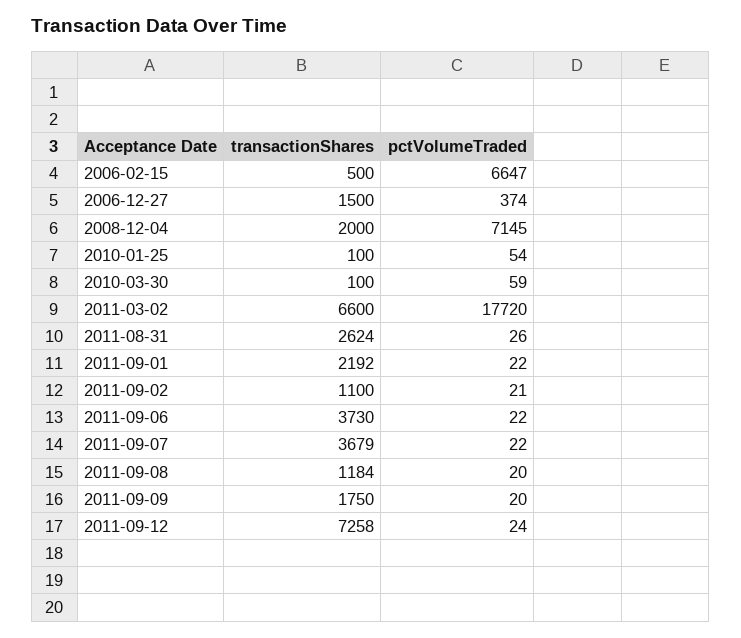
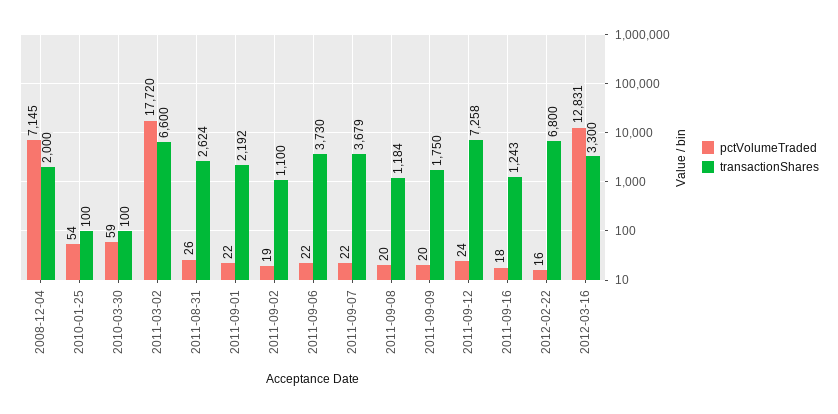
transactionShares, 2006-02-15: 500 -> none
pctVolumeTraded, 2006-02-15: 6647 -> none
transactionShares, 2006-12-27: 1500 -> none
pctVolumeTraded, 2006-12-27: 374 -> none
pctVolumeTraded, 2011-09-02: 21 -> 19
pctVolumeTraded, 2011-09-16: none -> 18
transactionShares, 2011-09-16: none -> 1243
pctVolumeTraded, 2012-02-22: none -> 16
transactionShares, 2012-02-22: none -> 6800
pctVolumeTraded, 2012-03-16: none -> 12831
transactionShares, 2012-03-16: none -> 3300

